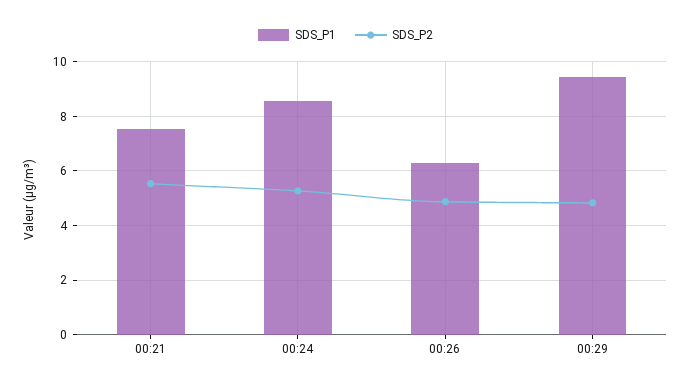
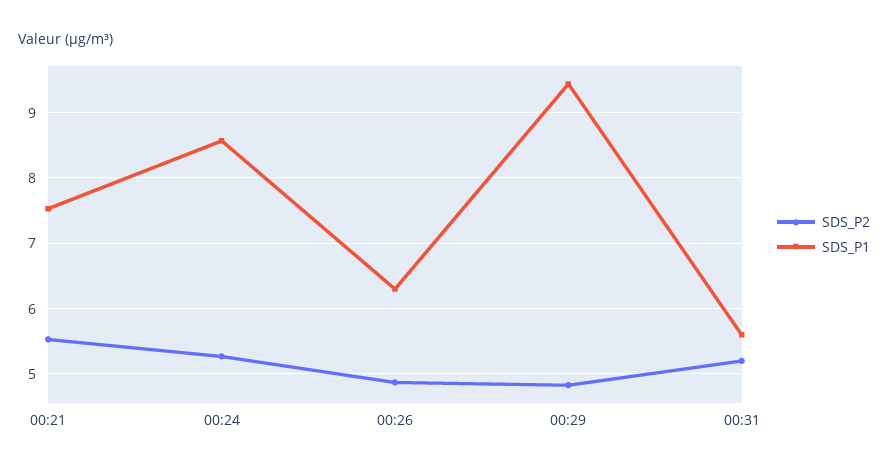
SDS_P2, 00:31: none -> 5.2
SDS_P1, 00:31: none -> 5.6

